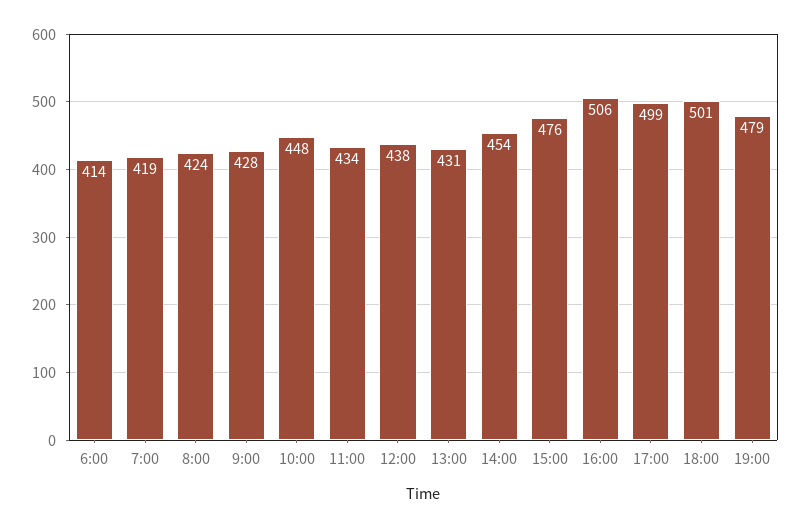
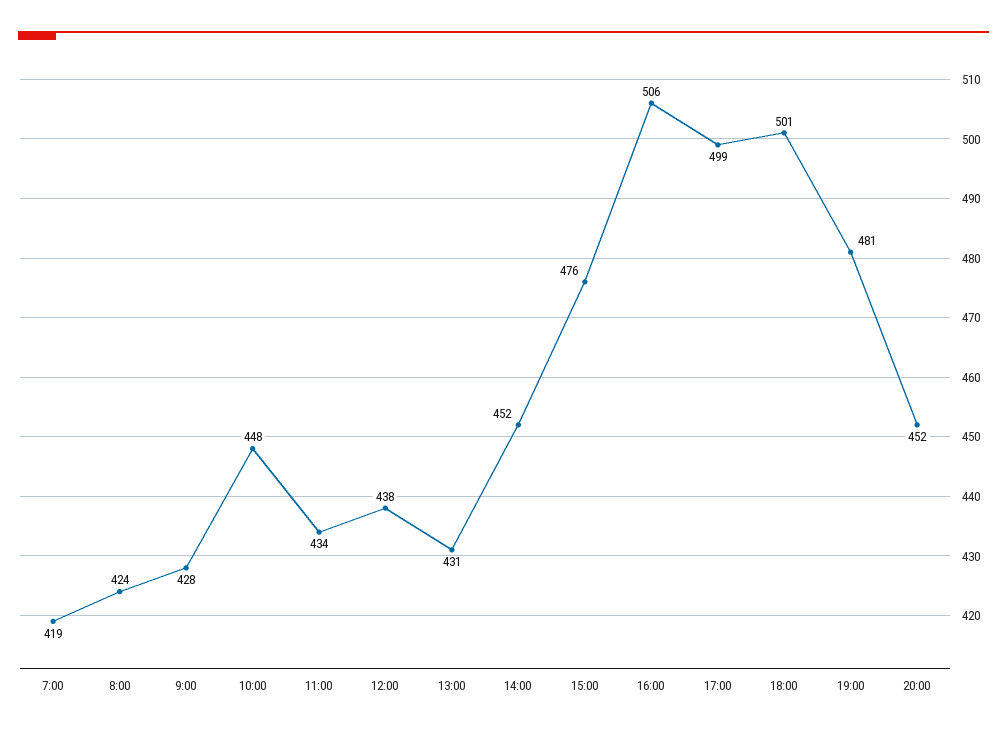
6:00: 414 -> none
14:00: 454 -> 452
19:00: 479 -> 481
20:00: none -> 452

